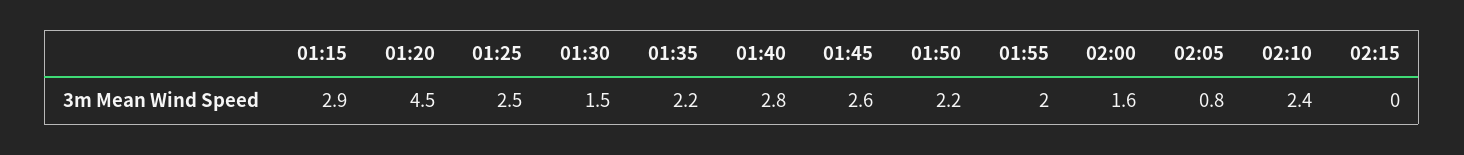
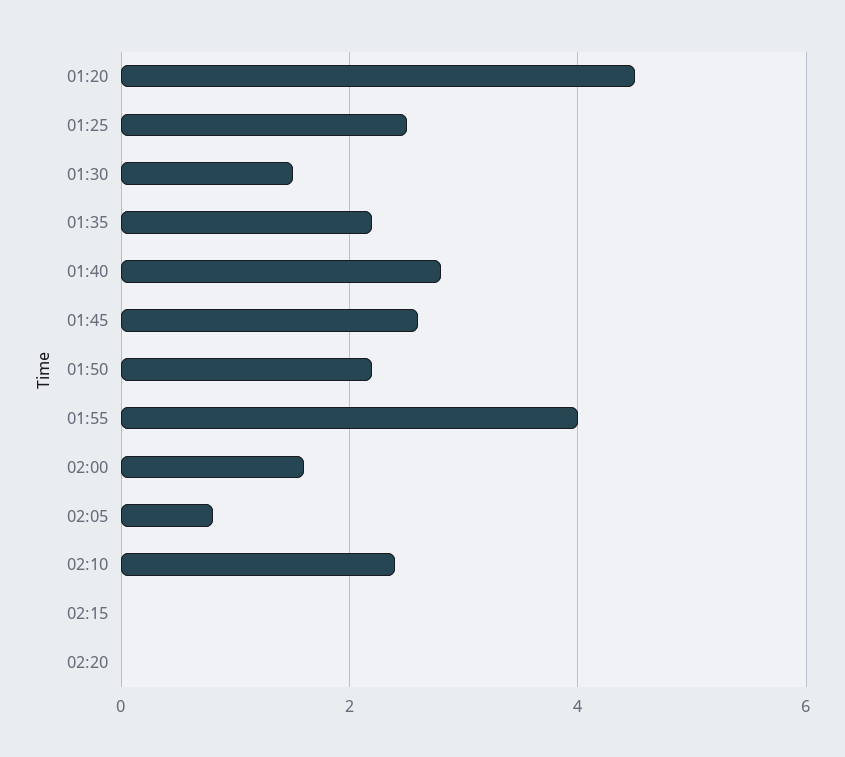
01:15: 2.9 -> none
01:55: 2 -> 4
02:20: none -> 0

